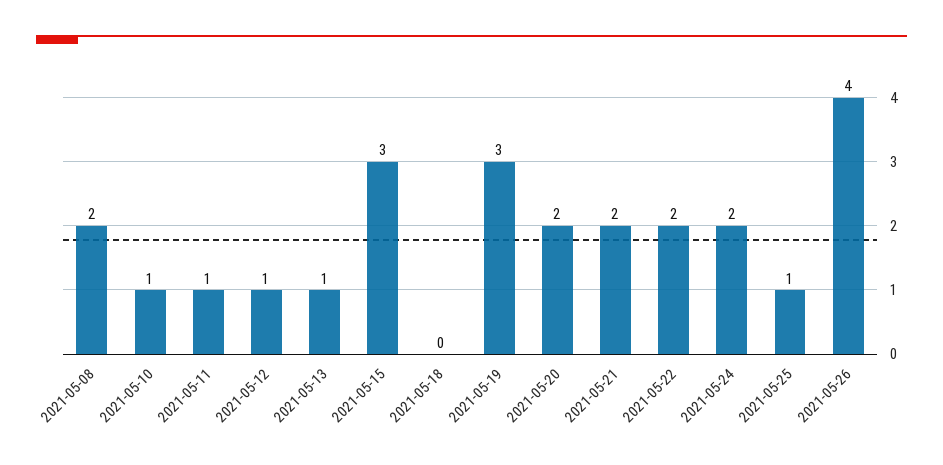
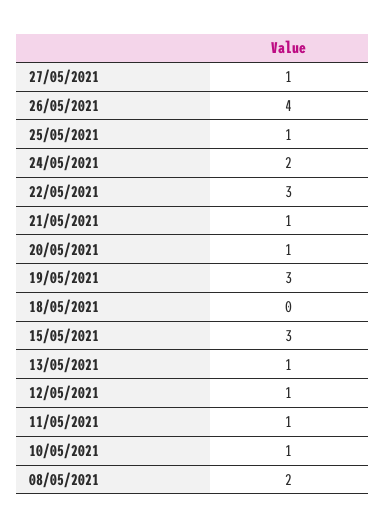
2021-05-20: 2 -> 1
2021-05-21: 2 -> 1
2021-05-22: 2 -> 3
27/05/2021: none -> 1

